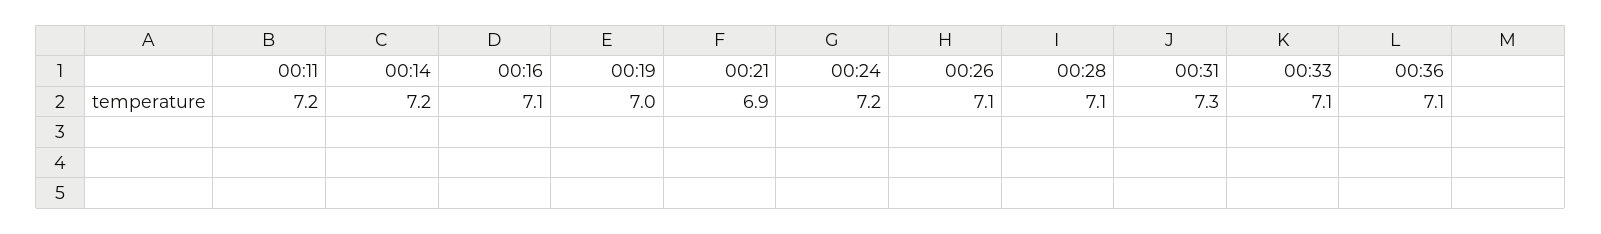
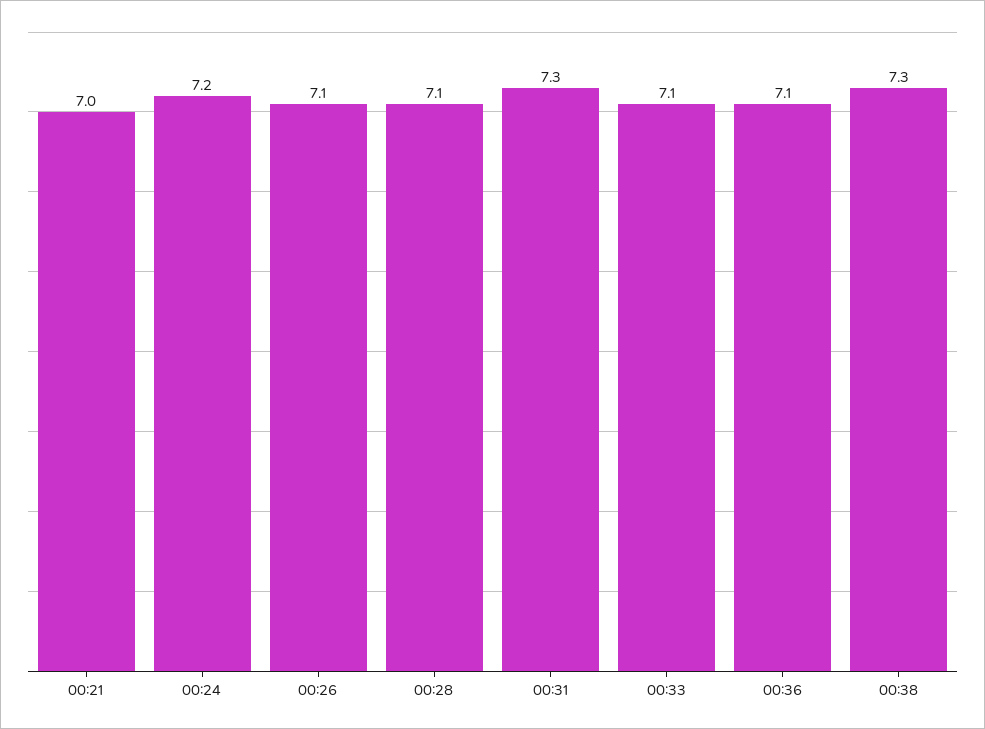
00:11: 7.2 -> none
00:14: 7.2 -> none
00:16: 7.1 -> none
00:19: 7 -> none
00:21: 6.9 -> 7
00:38: none -> 7.3

